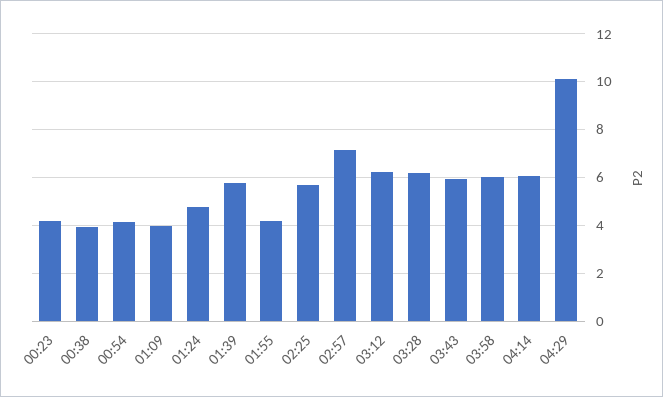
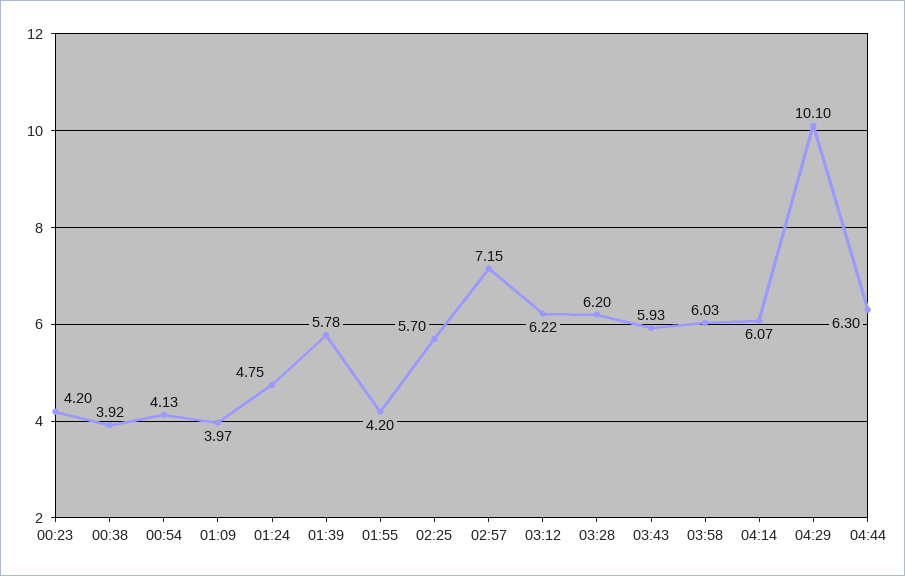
04:44: none -> 6.3

